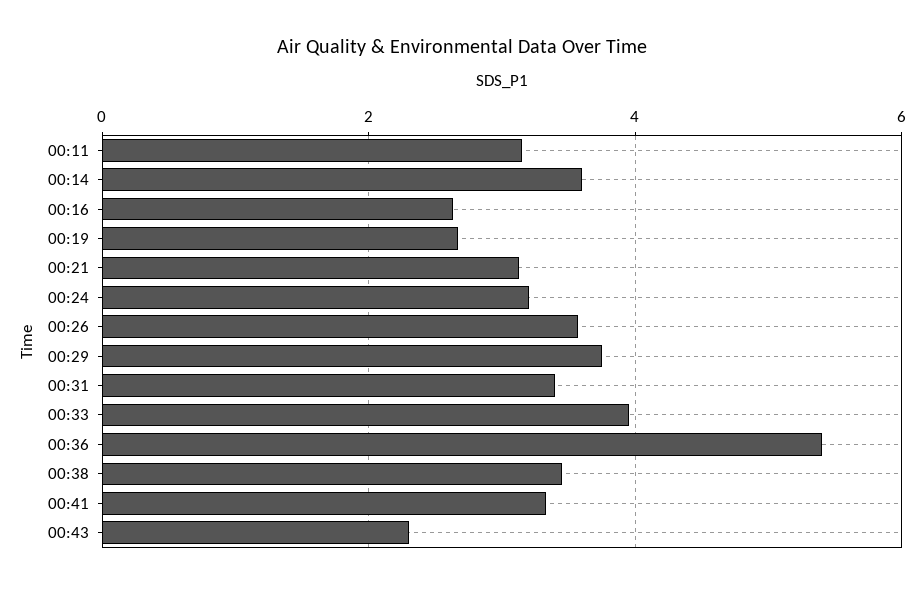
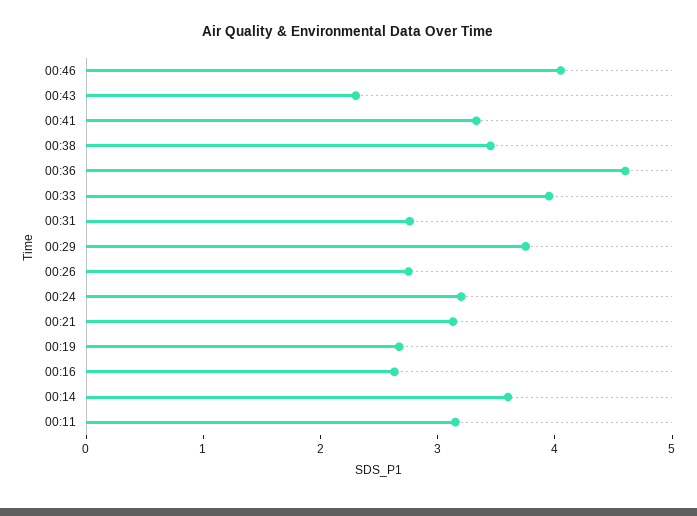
00:26: 3.6 -> 2.8
00:31: 3.4 -> 2.8
00:36: 5.4 -> 4.6
00:46: none -> 4

